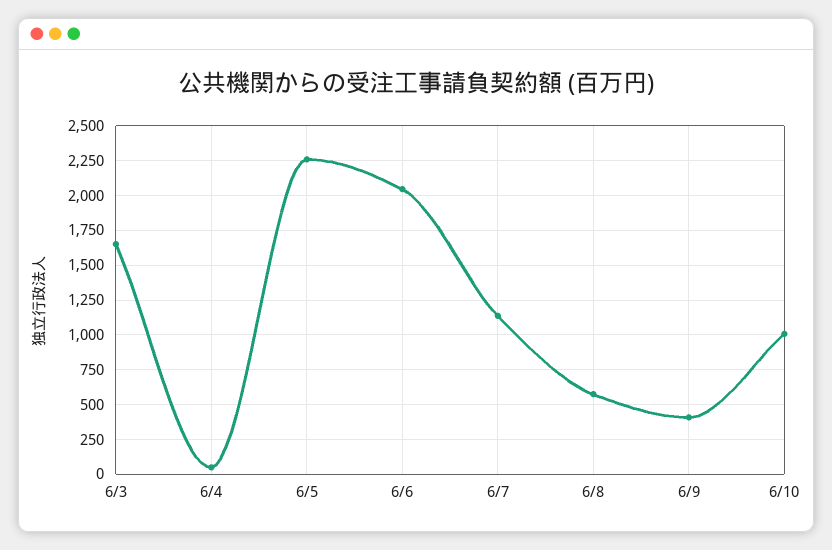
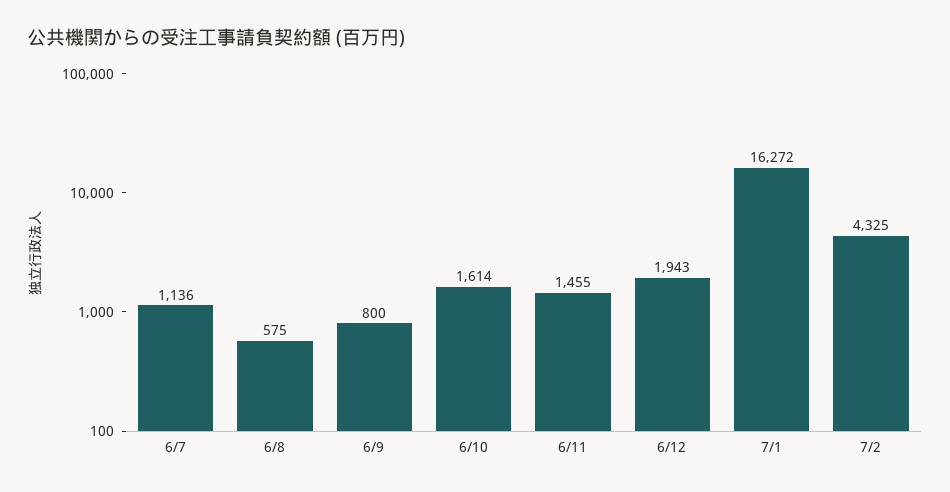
6/3: 1650 -> none
6/4: 50 -> none
6/5: 2250 -> none
6/6: 2050 -> none
6/9: 400 -> 800
6/10: 1000 -> 1614
6/11: none -> 1455
6/12: none -> 1943
7/1: none -> 16272
7/2: none -> 4325

